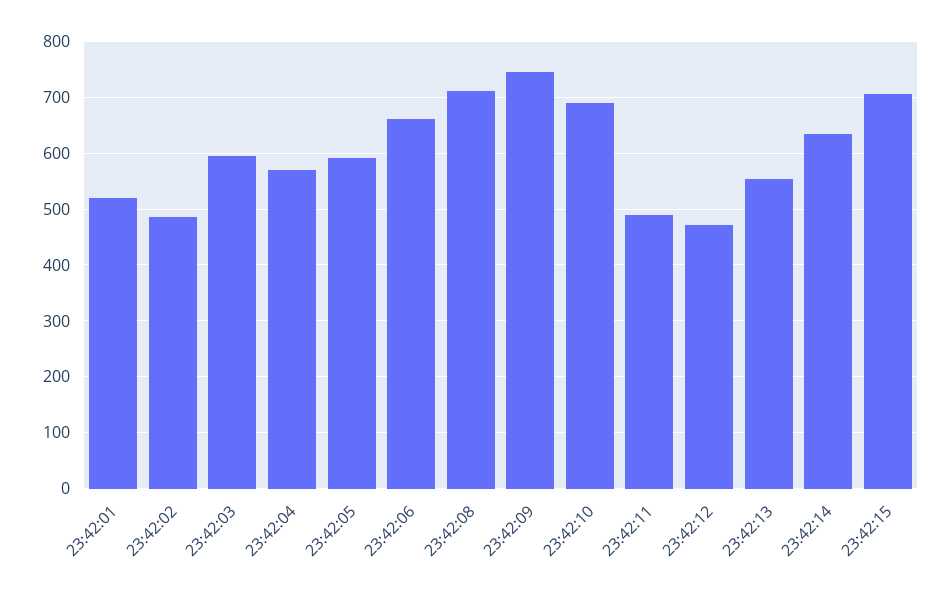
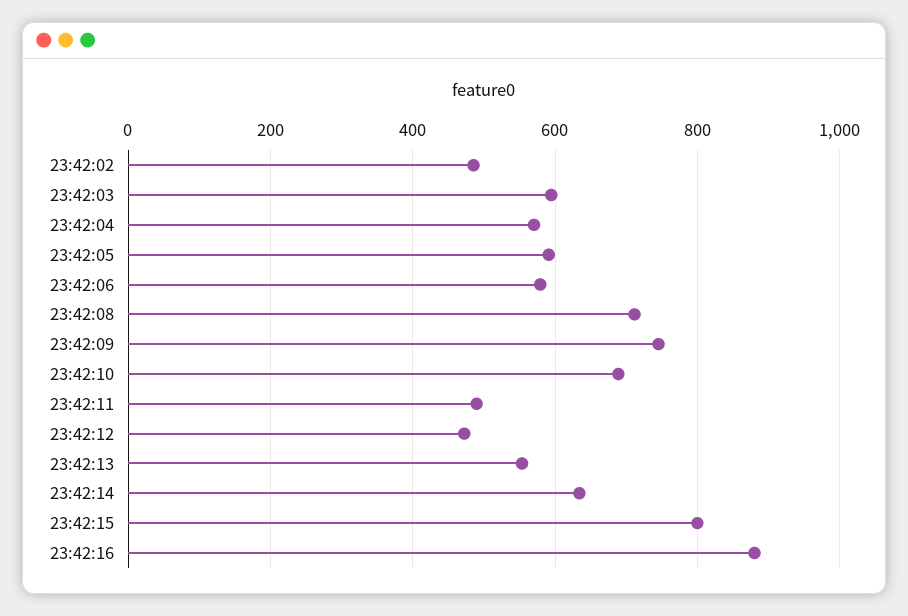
23:42:01: 520 -> none
23:42:06: 660 -> 580
23:42:15: 700 -> 800
23:42:16: none -> 880

